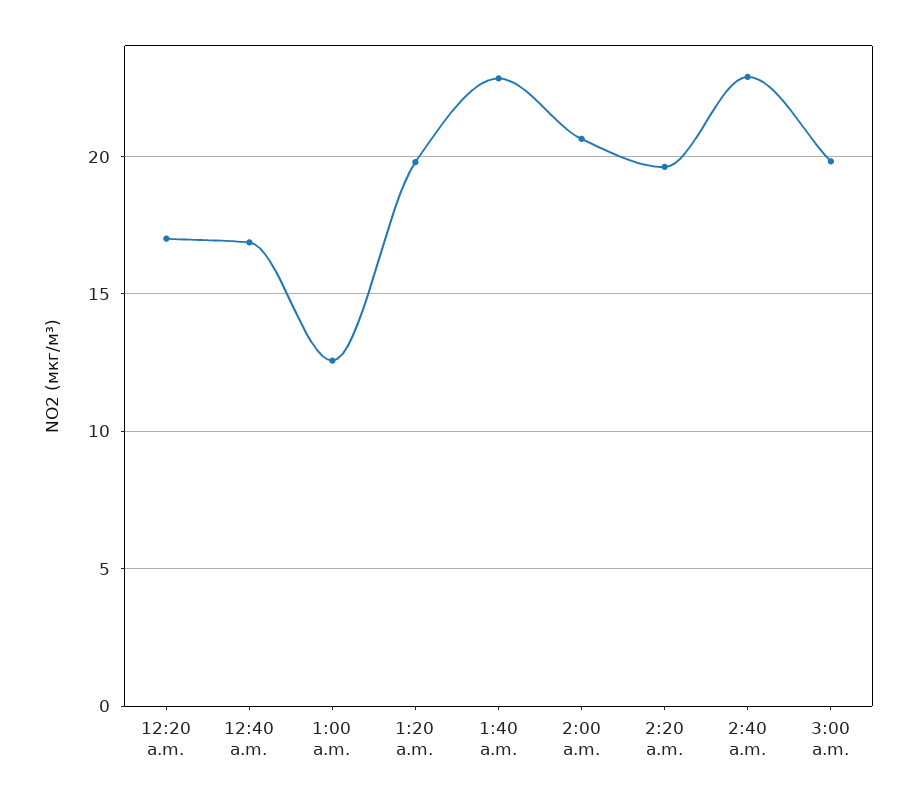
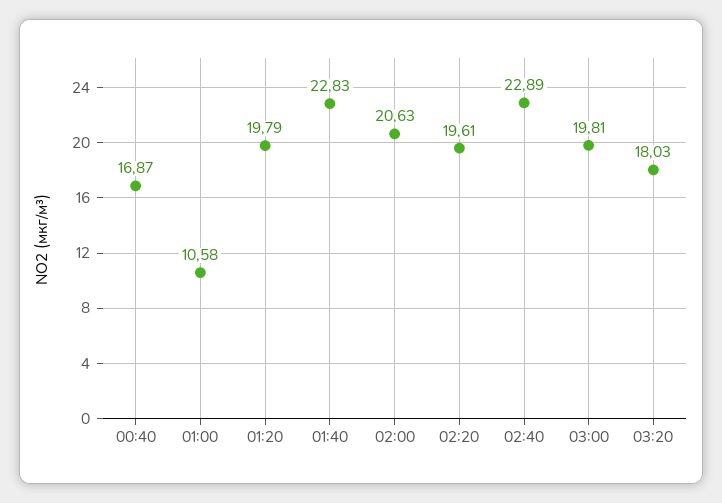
12:20 a.m.: 17 -> none
1:00 a.m.: 12.5 -> 10.58
03:20: none -> 18.03

